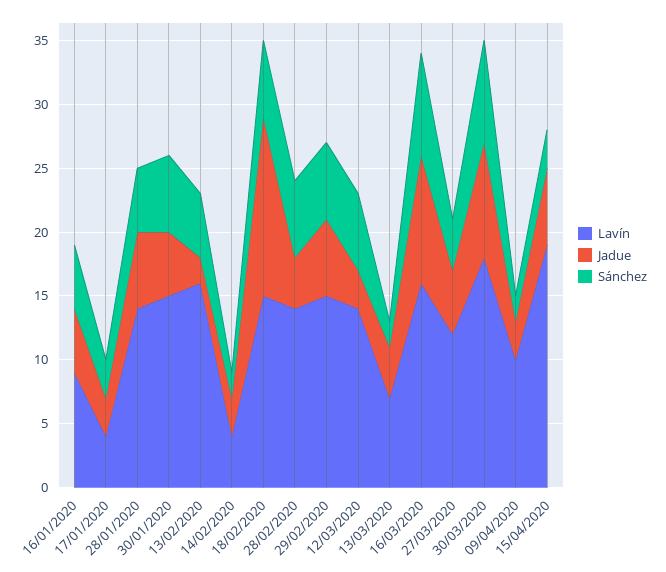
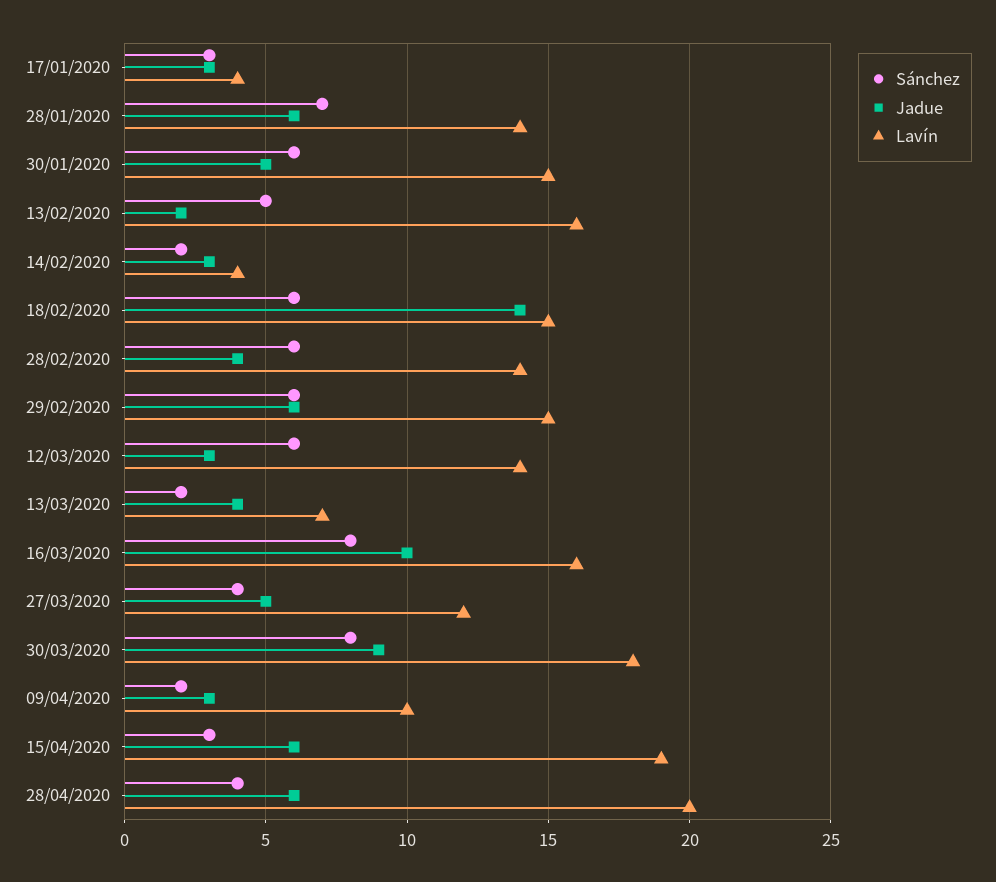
Lavín, 16/01/2020: 9 -> none
Jadue, 16/01/2020: 5 -> none
Sánchez, 16/01/2020: 5 -> none
Sánchez, 28/01/2020: 5 -> 7
Sánchez, 28/04/2020: none -> 4
Jadue, 28/04/2020: none -> 6
Lavín, 28/04/2020: none -> 20

